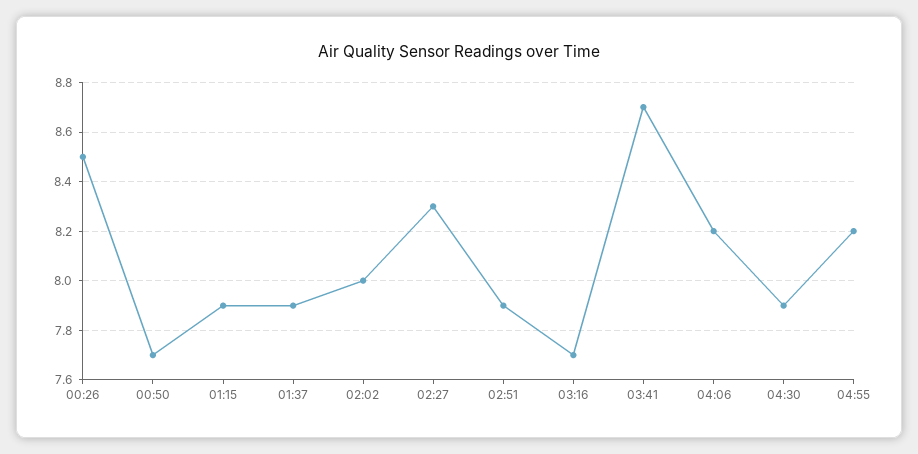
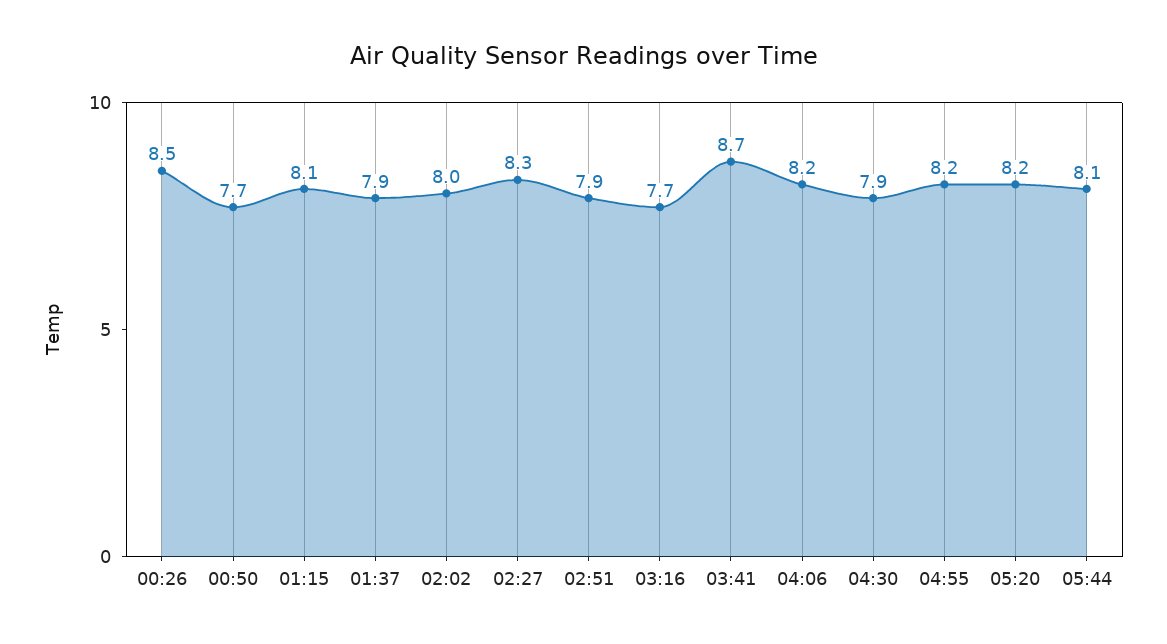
01:15: 7.9 -> 8.1
05:20: none -> 8.2
05:44: none -> 8.1

